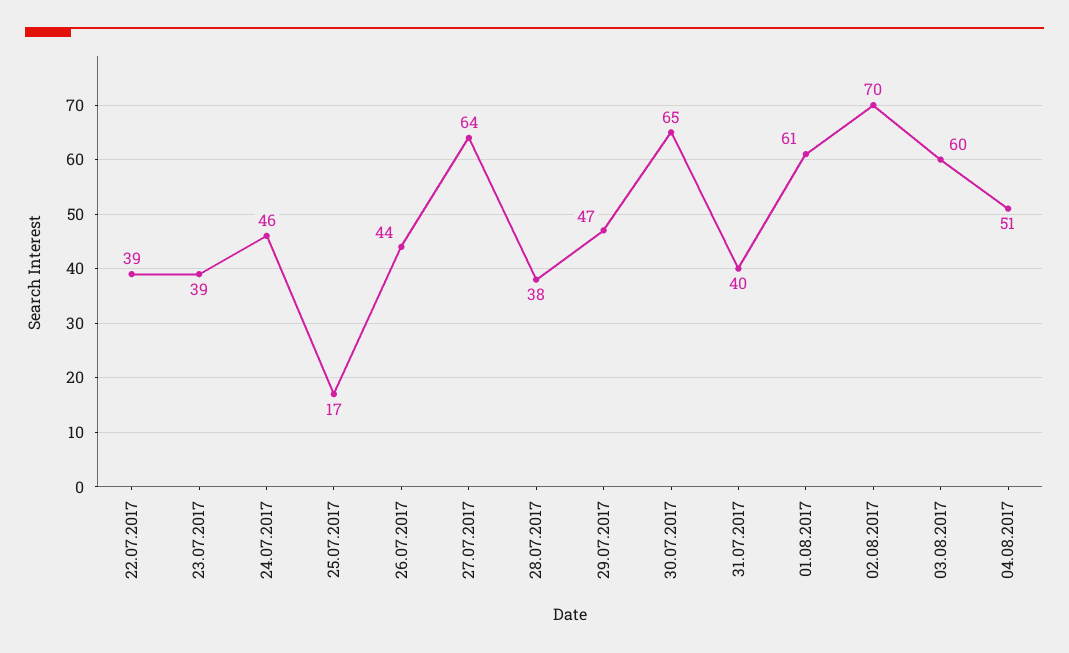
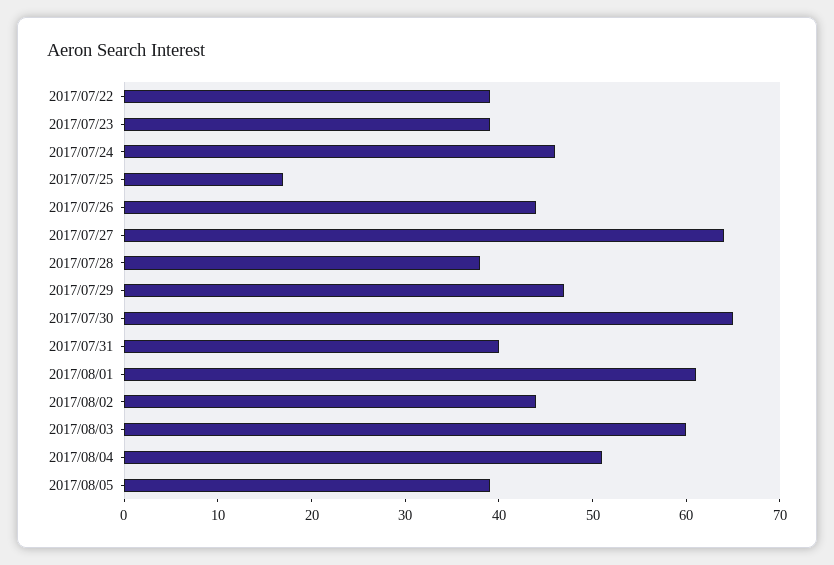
02.08.2017: 70 -> 44
2017/08/05: none -> 39

